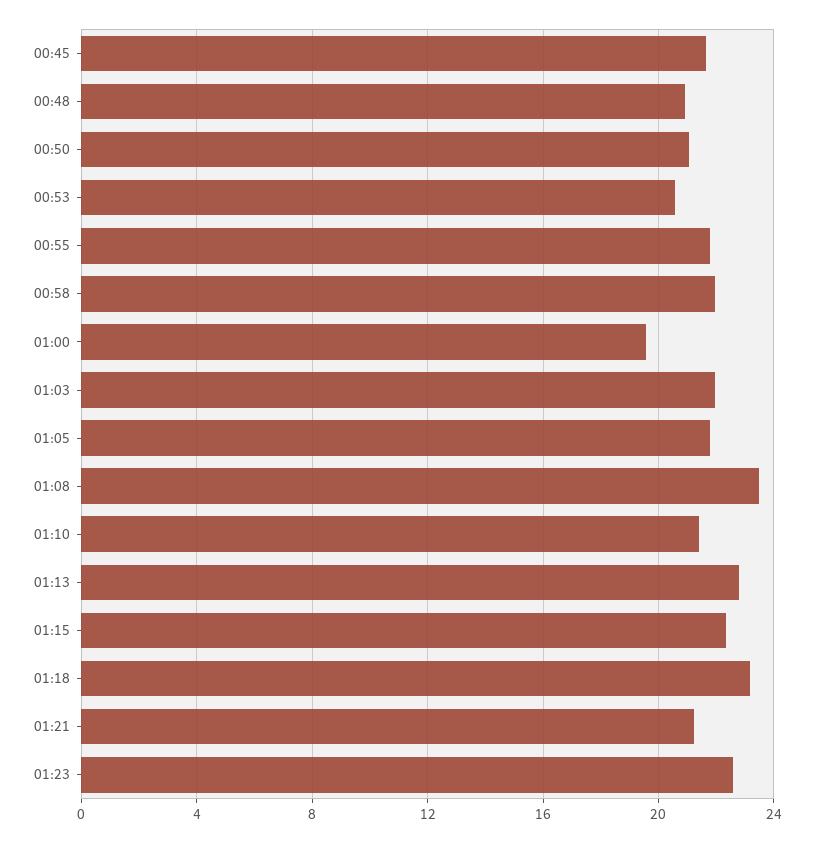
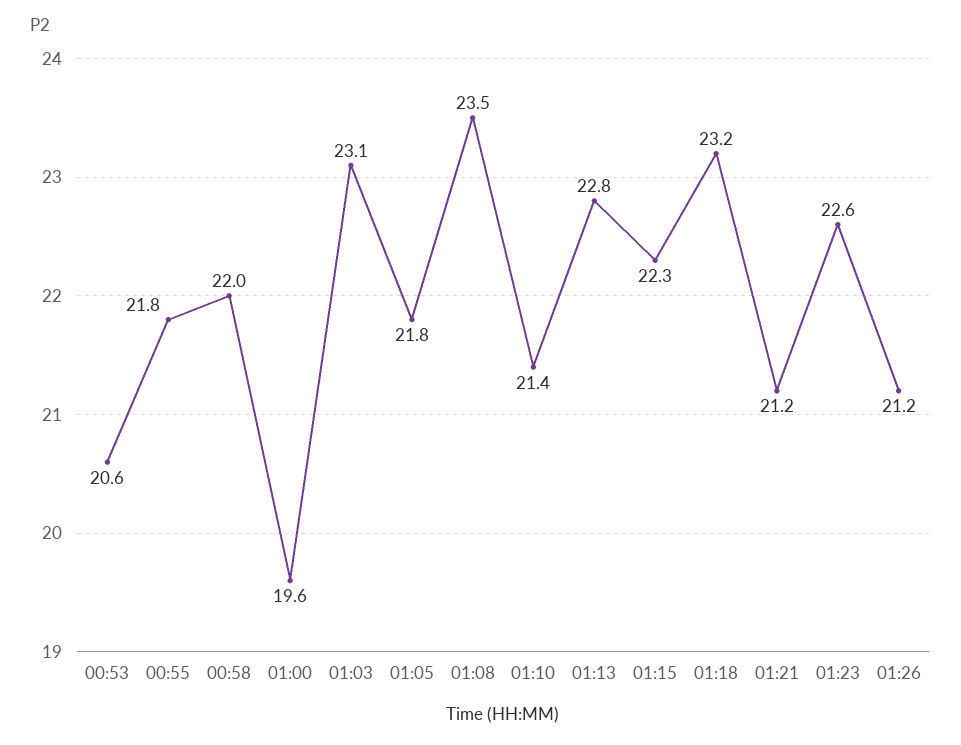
00:45: 21.5 -> none
00:48: 21 -> none
00:50: 21 -> none
01:03: 22 -> 23.1
01:26: none -> 21.2

